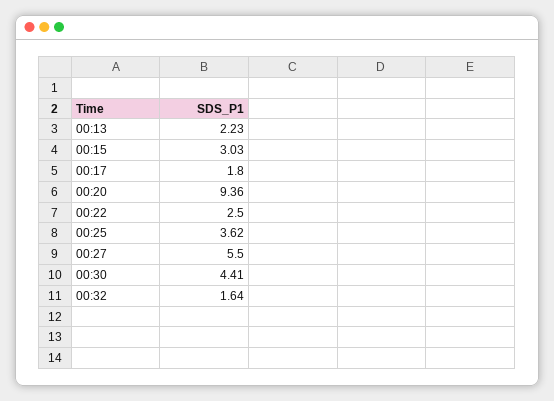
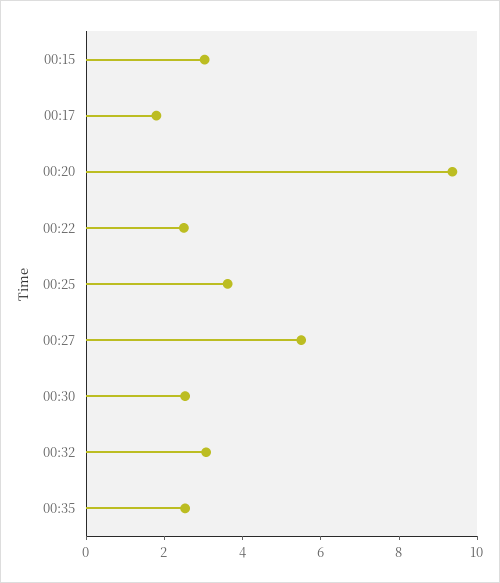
00:13: 2.23 -> none
00:30: 4.41 -> 2.5
00:32: 1.64 -> 3
00:35: none -> 2.5

